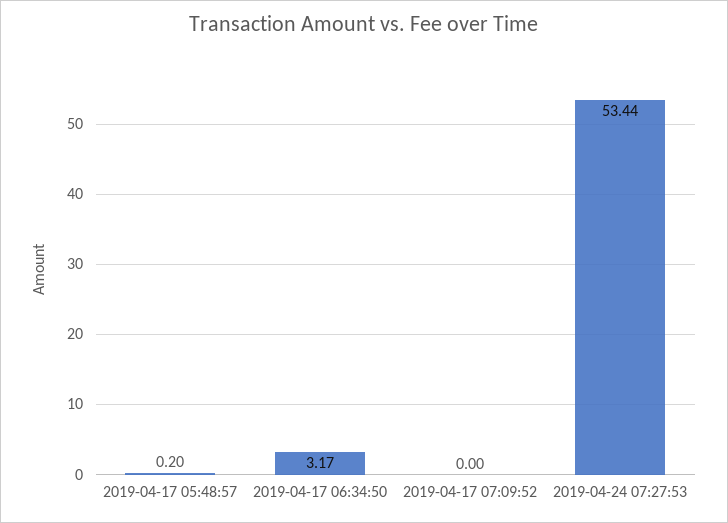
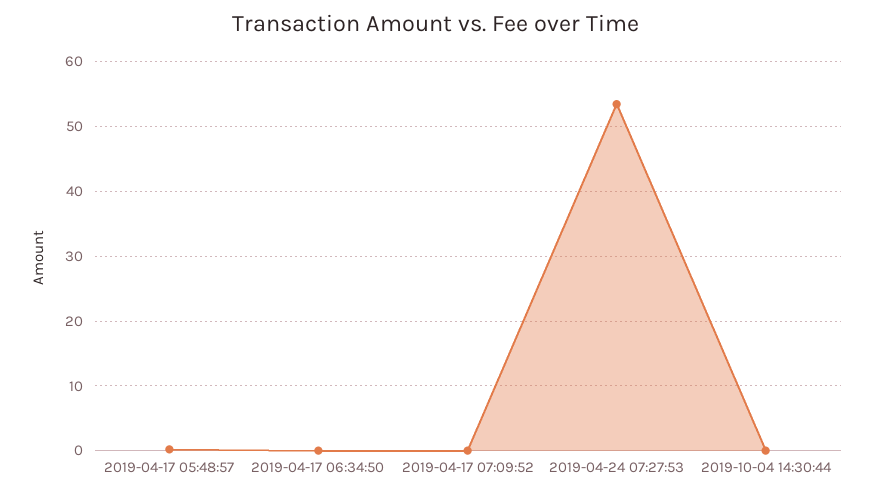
2019-04-17 06:34:50: 3.17 -> 0
2019-10-04 14:30:44: none -> 0

